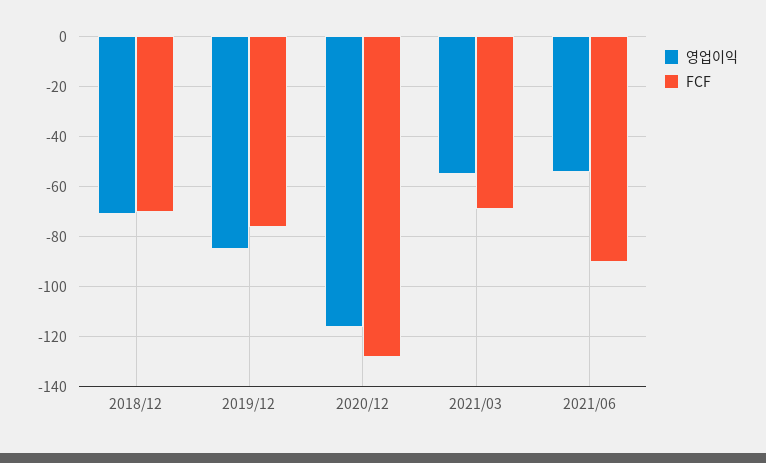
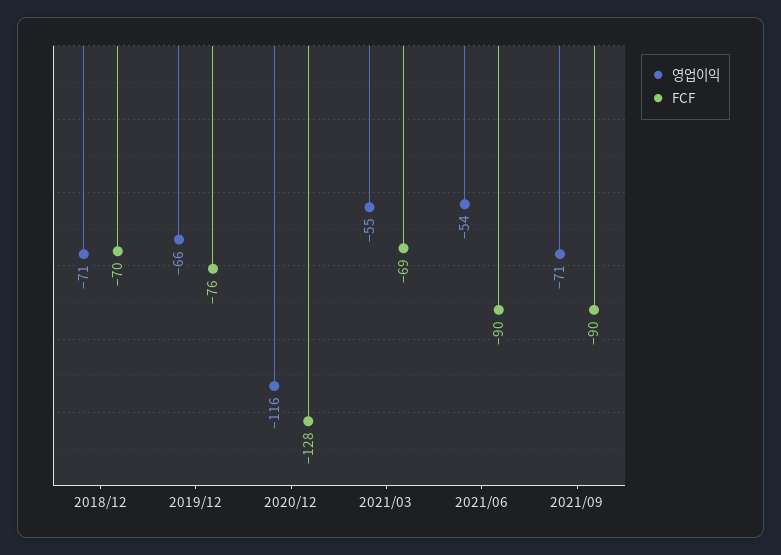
영업이익, 2019/12: -85 -> -66
영업이익, 2021/09: none -> -71
FCF, 2021/09: none -> -90

